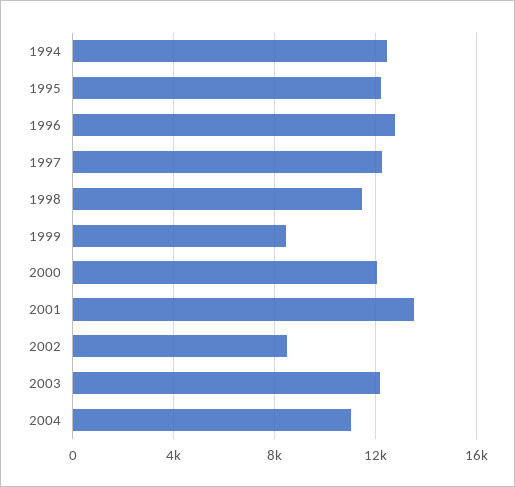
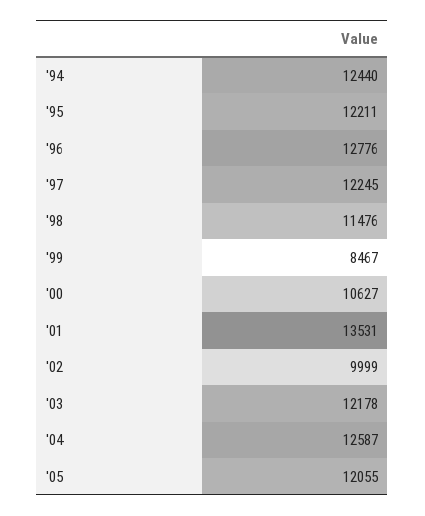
2000: 12000 -> 10627
2002: 8500 -> 9999
2004: 11000 -> 12587
'05: none -> 12055

